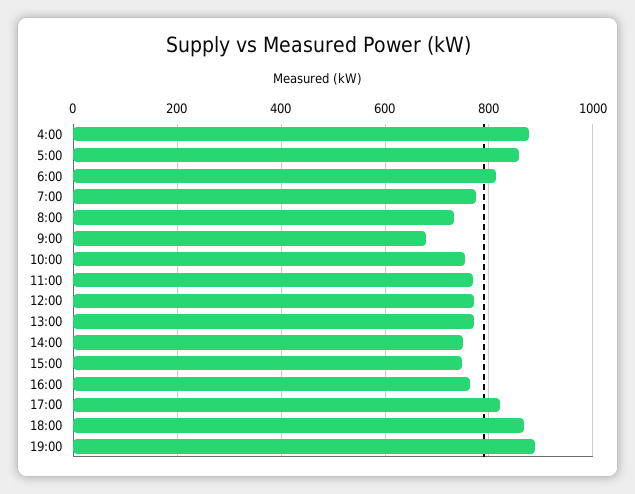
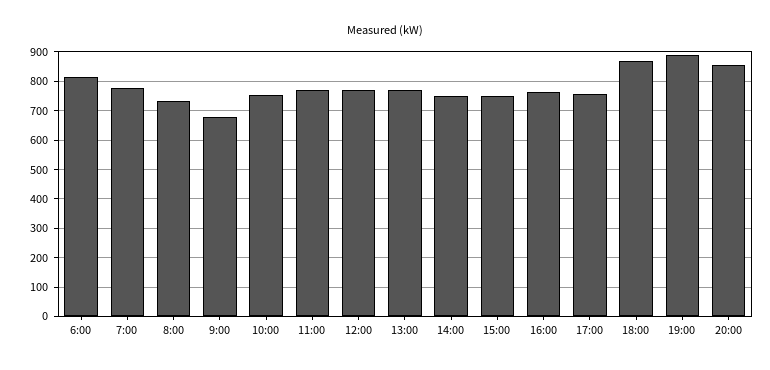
4:00: 880 -> none
5:00: 860 -> none
17:00: 820 -> 750
20:00: none -> 850

